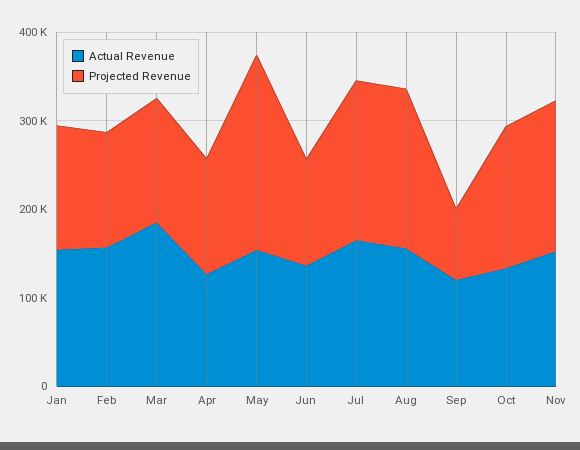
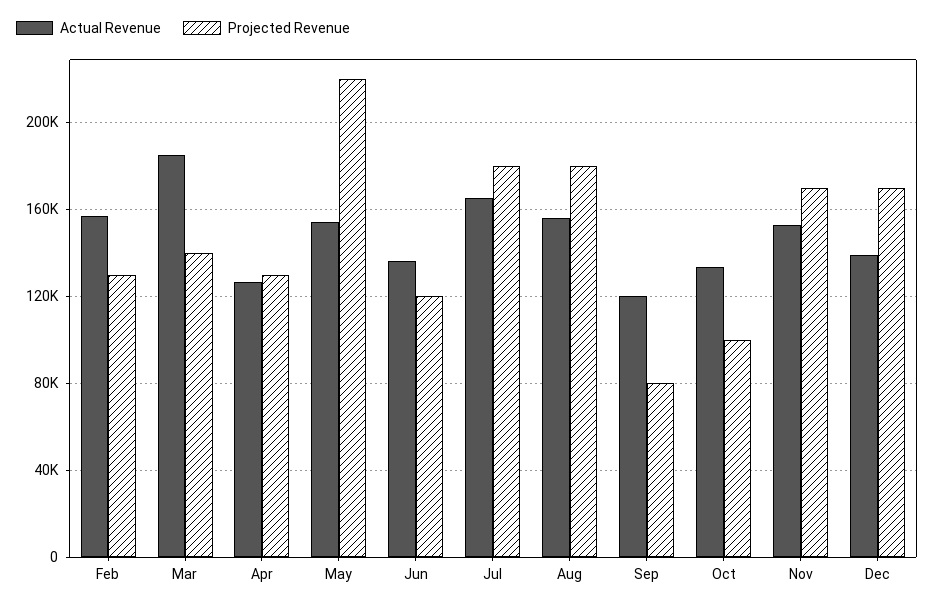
Actual Revenue, Jan: 160000 -> none
Projected Revenue, Jan: 140000 -> none
Projected Revenue, Oct: 160000 -> 100000
Actual Revenue, Dec: none -> 140000
Projected Revenue, Dec: none -> 170000

